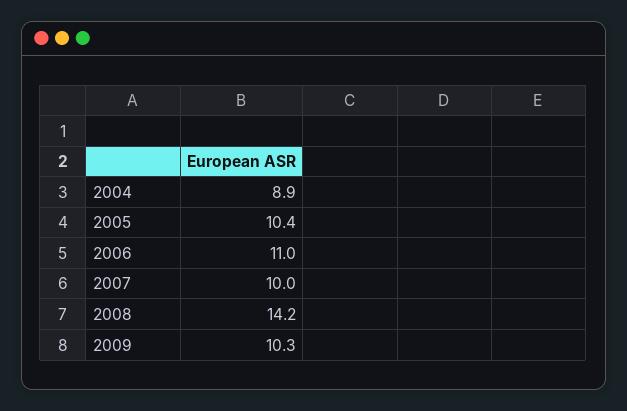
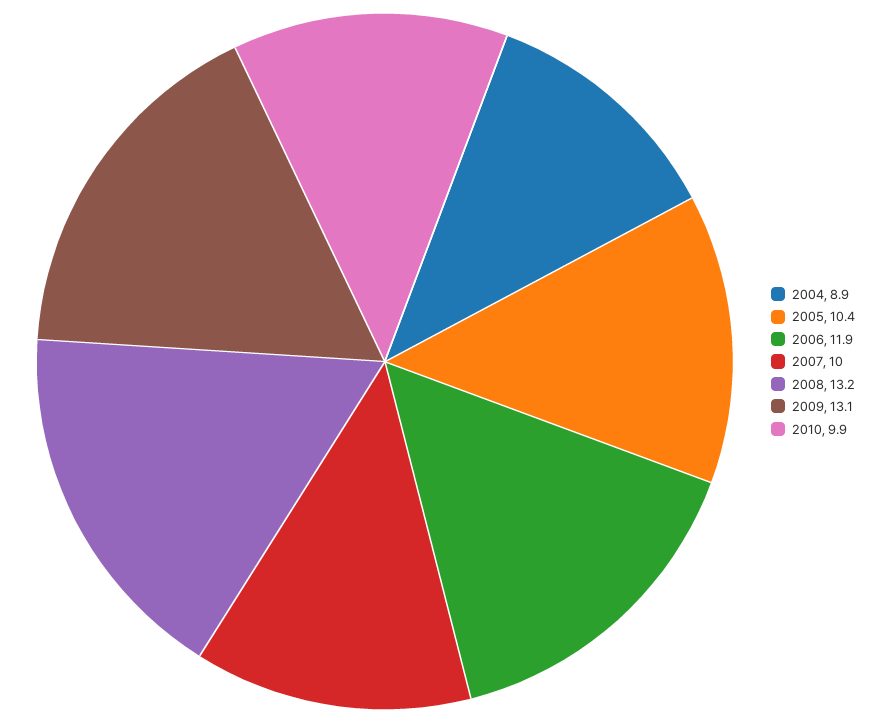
2006: 11 -> 11.9
2008: 14.2 -> 13.2
2009: 10.3 -> 13.1
2010: none -> 9.9

